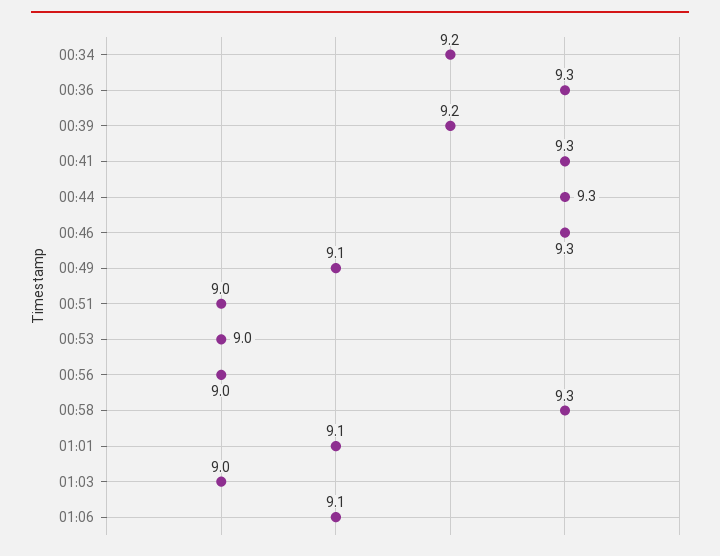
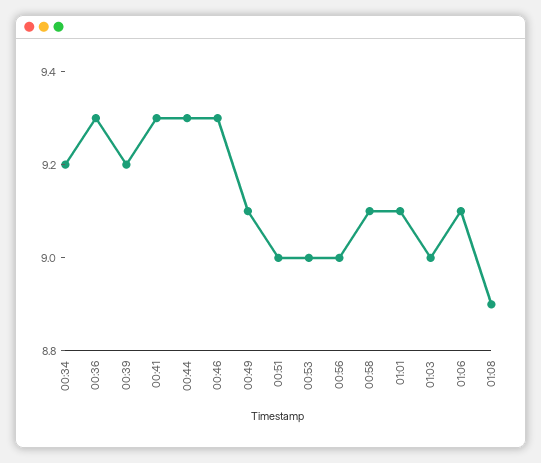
00:58: 9.3 -> 9.1
01:08: none -> 8.9

